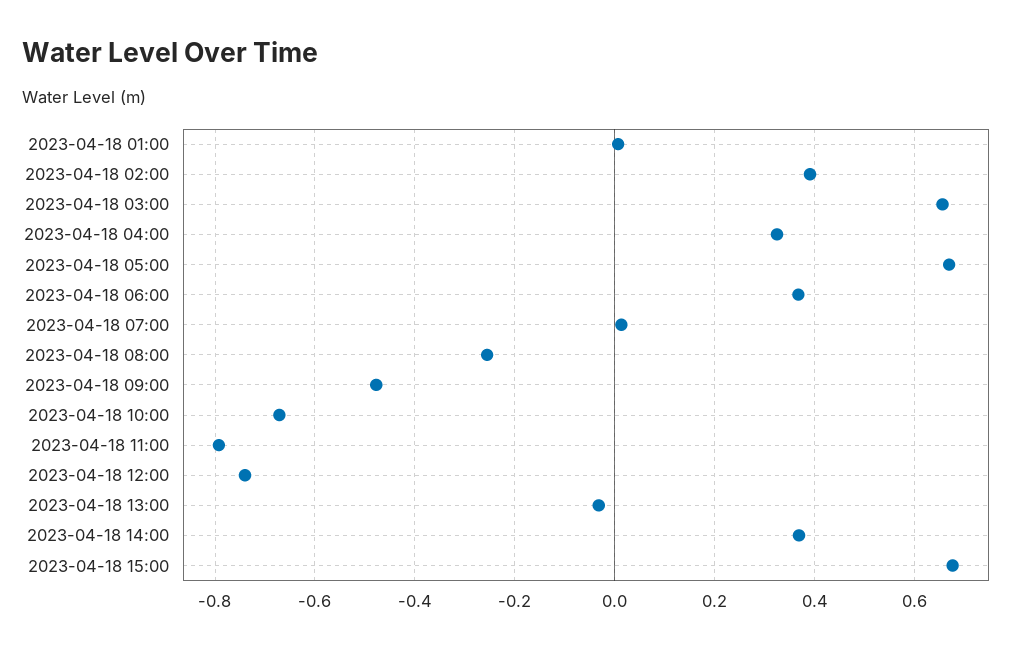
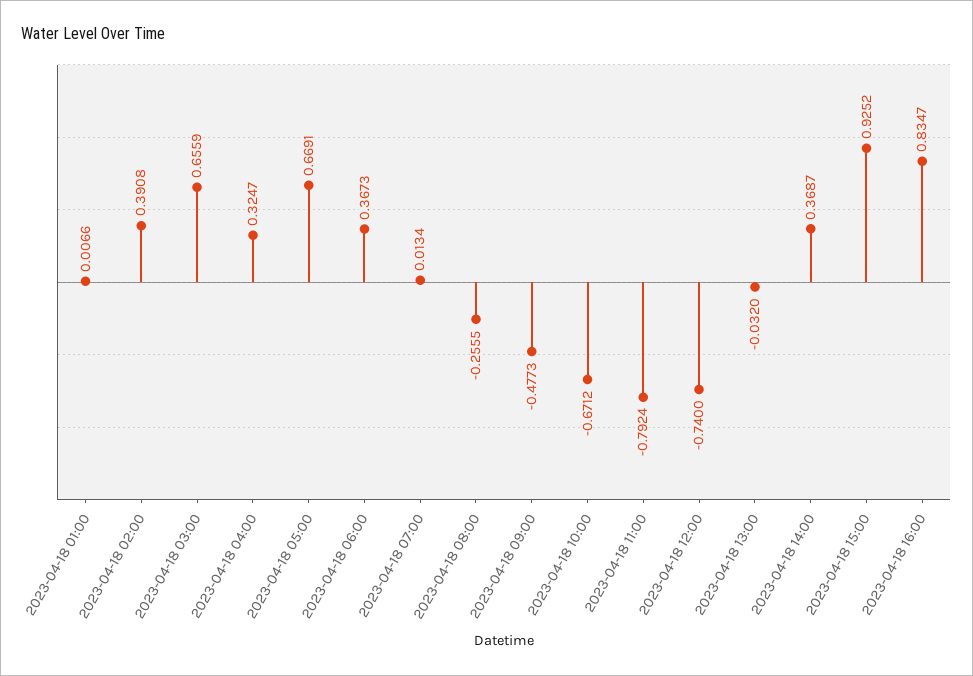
2023-04-18 15:00: 0.68 -> 0.9252
2023-04-18 16:00: none -> 0.8347

